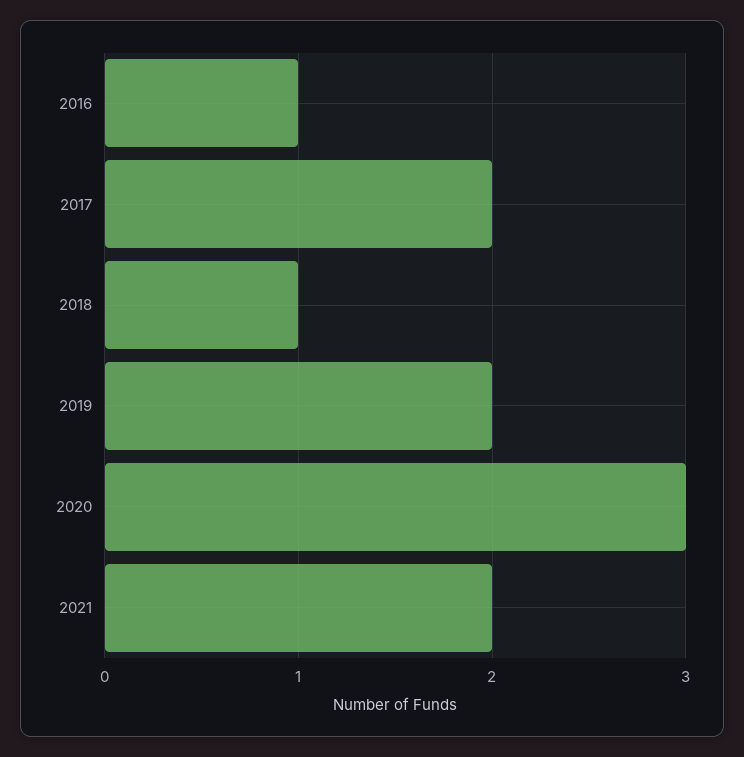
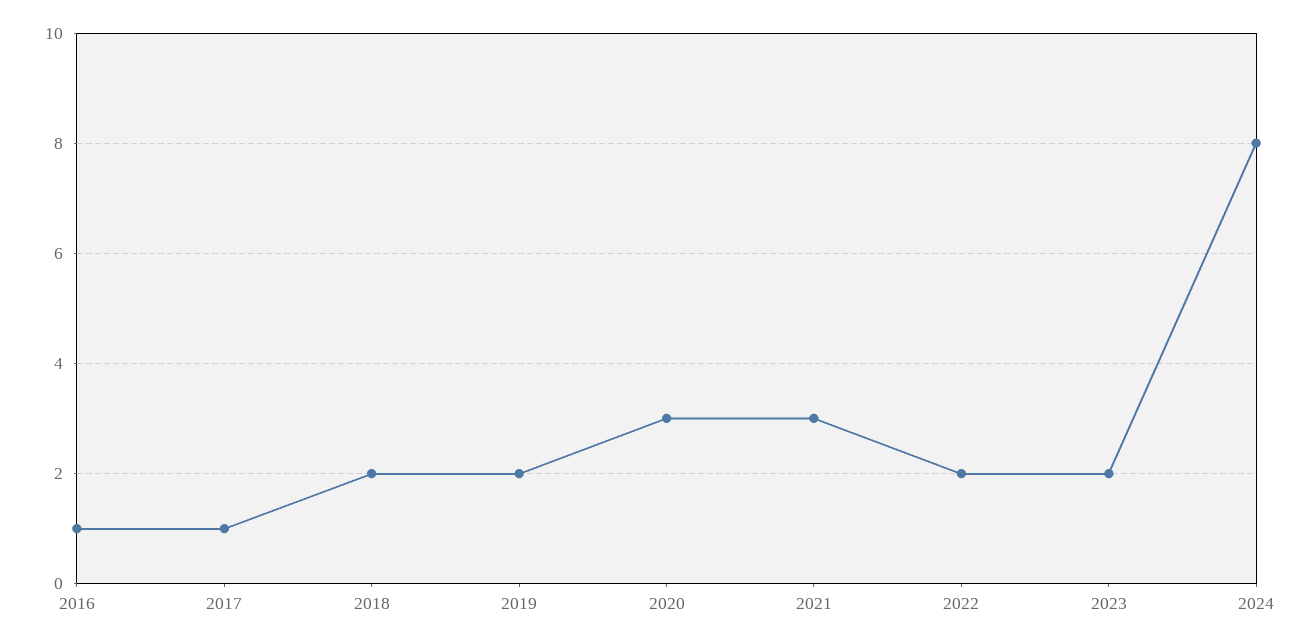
2017: 2 -> 1
2018: 1 -> 2
2021: 2 -> 3
2022: none -> 2
2023: none -> 2
2024: none -> 8

